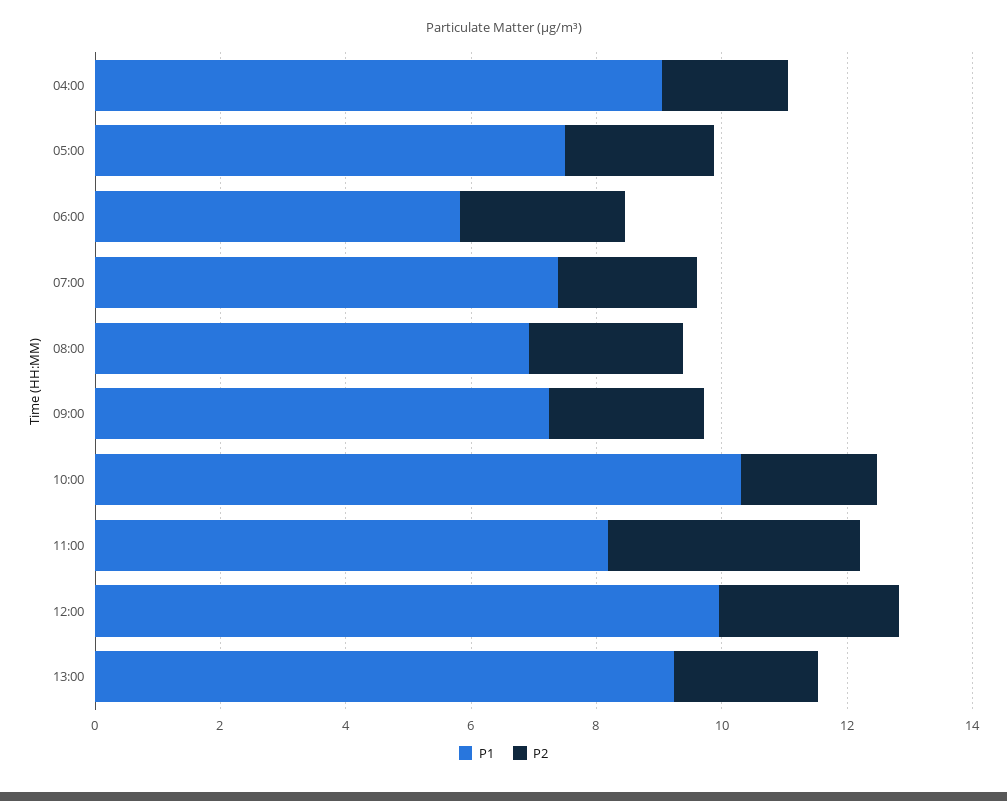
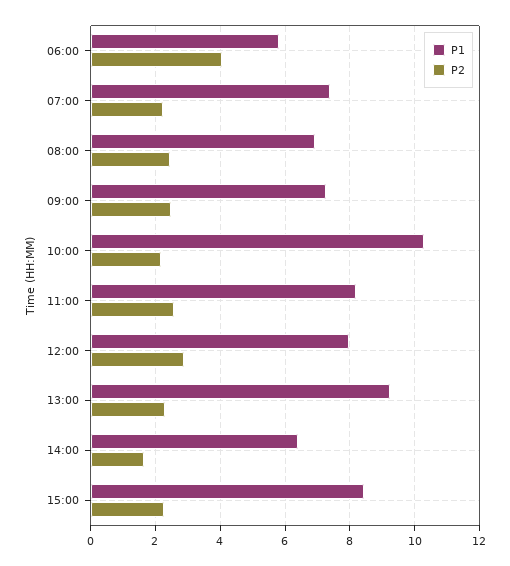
P1, 04:00: 9 -> none
P2, 04:00: 2 -> none
P1, 05:00: 7.5 -> none
P2, 05:00: 2.5 -> none
P2, 06:00: 2.5 -> 4
P2, 11:00: 4 -> 2.6
P1, 12:00: 10 -> 8
P1, 14:00: none -> 6.4
P2, 14:00: none -> 1.6
P1, 15:00: none -> 8.4
P2, 15:00: none -> 2.2

